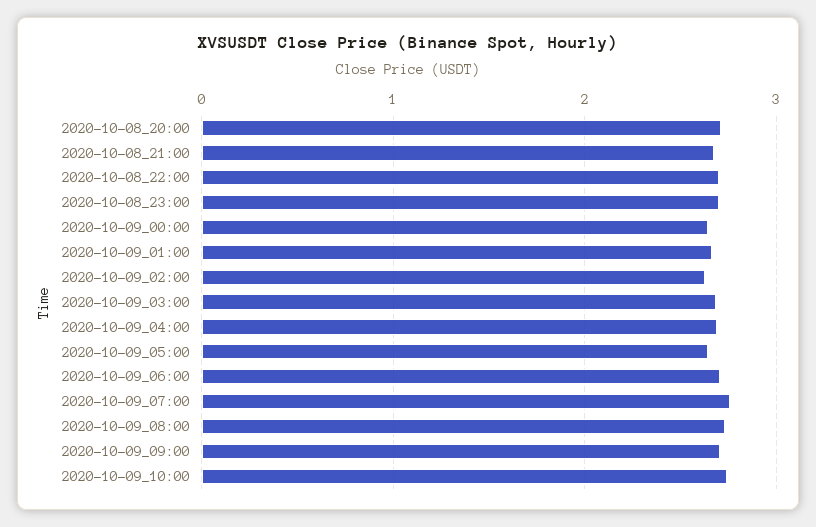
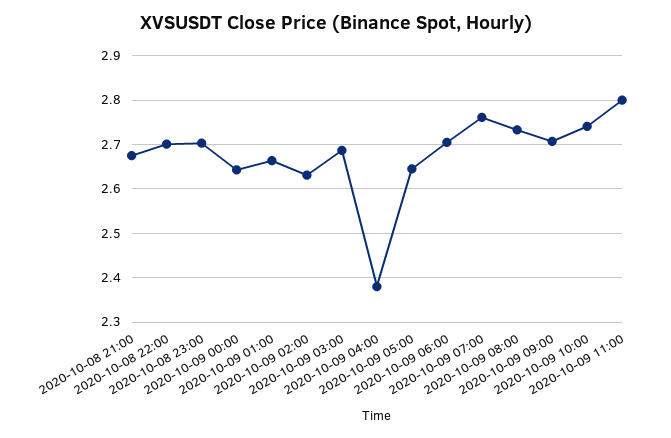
2020-10-08_20:00: 2.7 -> none
2020-10-09_04:00: 2.7 -> 2.38
2020-10-09 11:00: none -> 2.8

